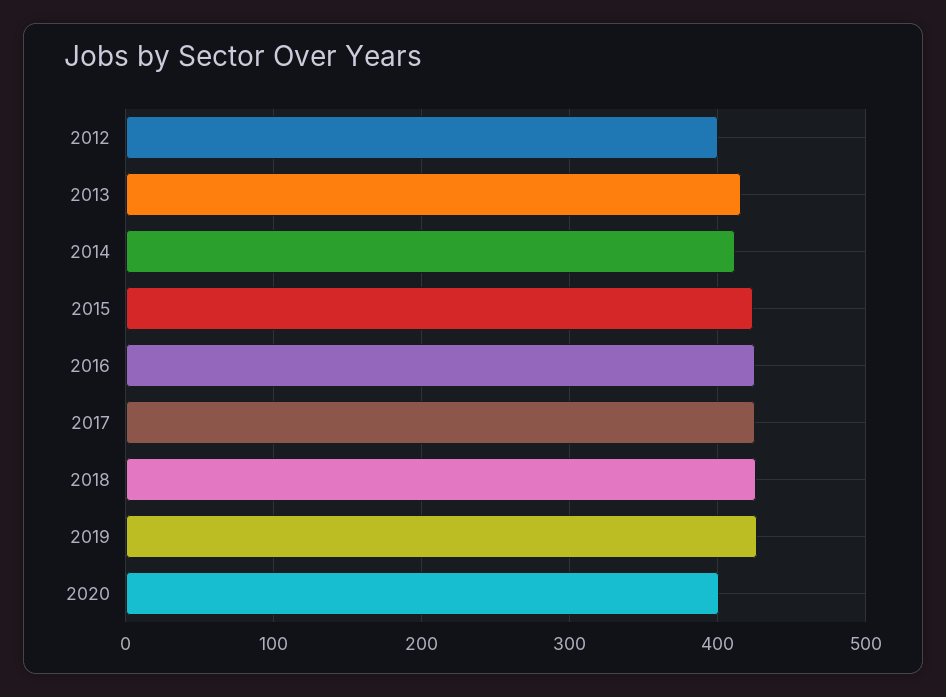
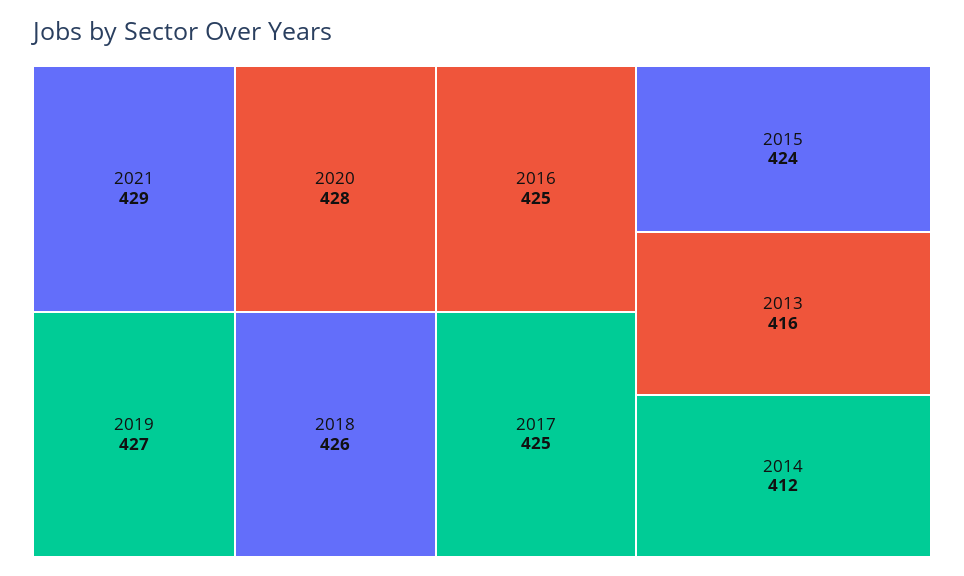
2012: 400 -> none
2020: 400 -> 428
2021: none -> 429

